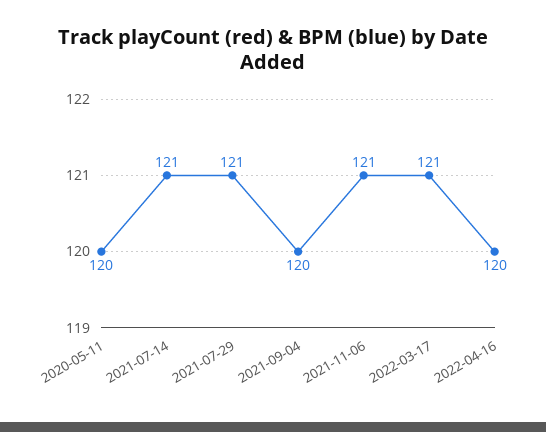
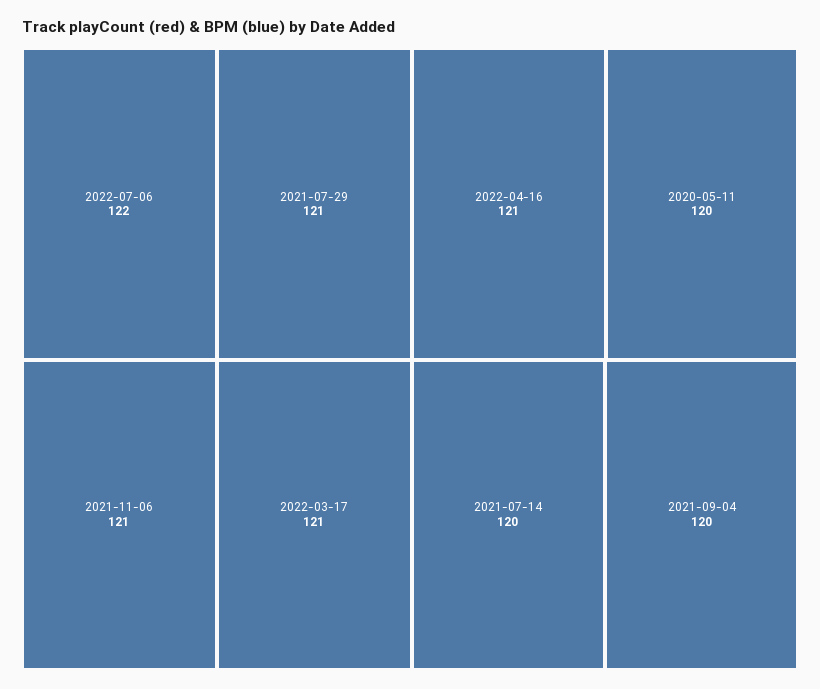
2021-07-14: 121 -> 120
2022-04-16: 120 -> 121
2022-07-06: none -> 122

